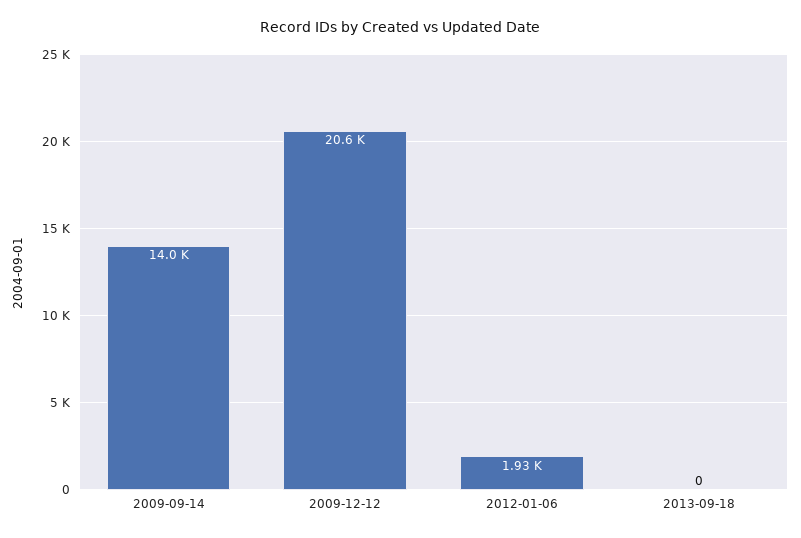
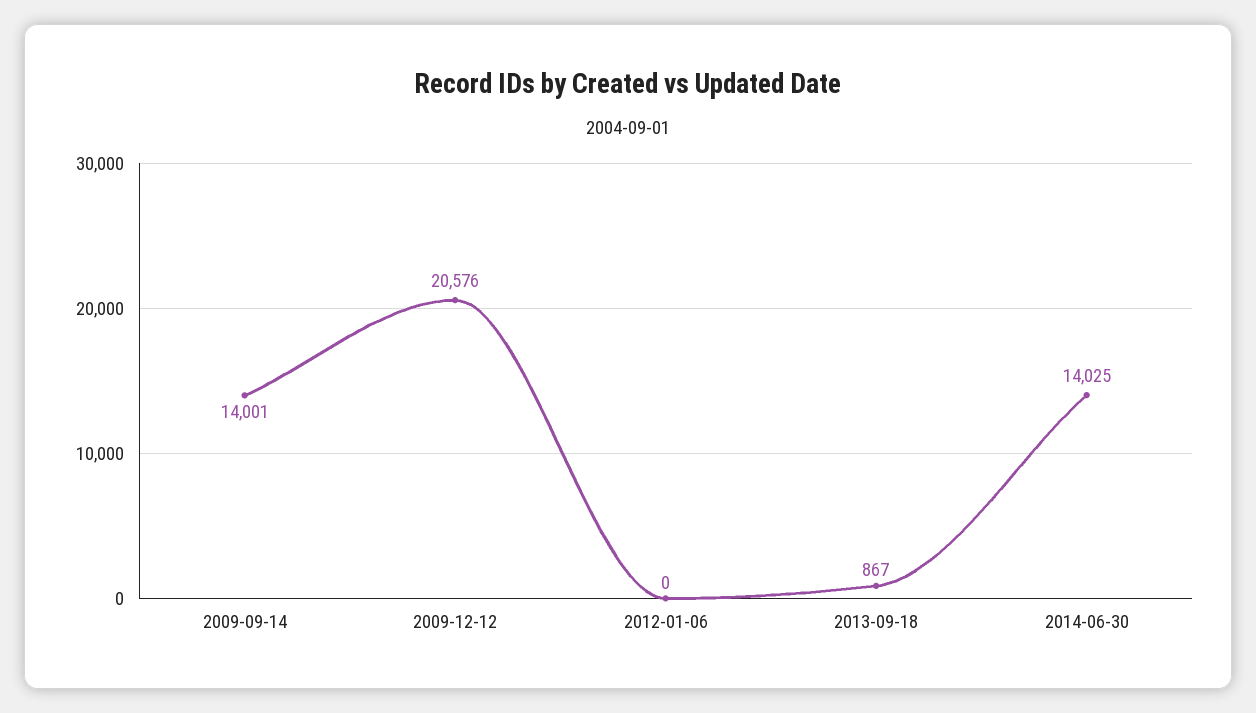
2012-01-06: 1930 -> 0
2013-09-18: 0 -> 867
2014-06-30: none -> 14025

